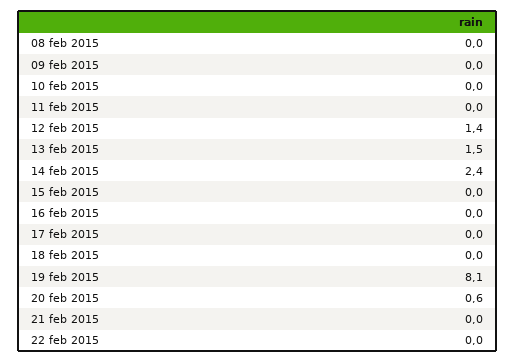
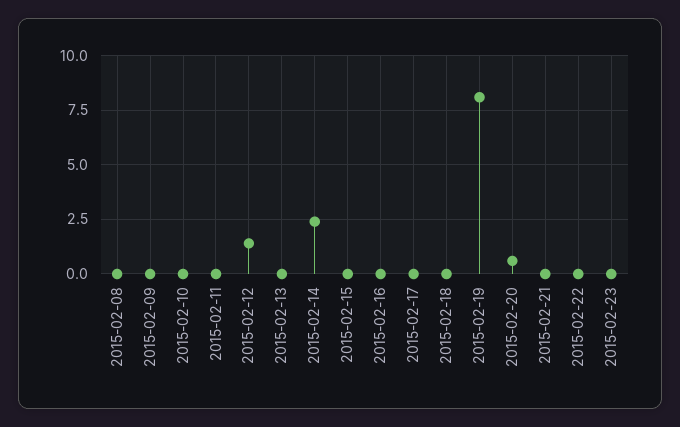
13 feb 2015: 1.5 -> 0
2015-02-23: none -> 0

